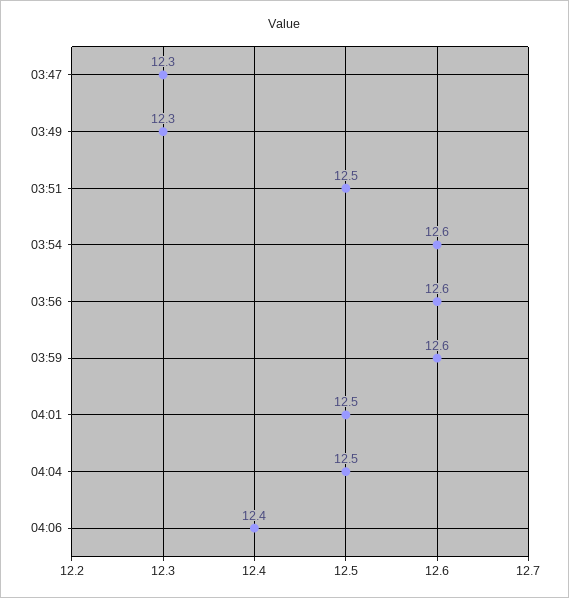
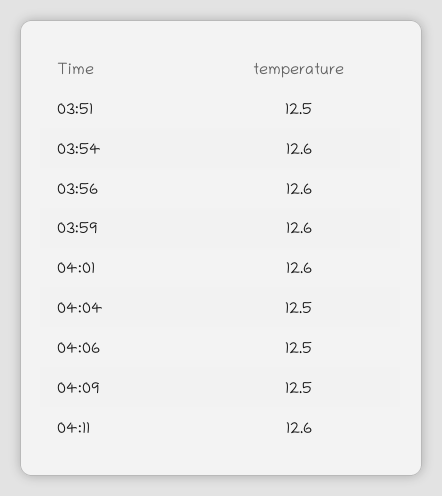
03:47: 12.3 -> none
03:49: 12.3 -> none
04:01: 12.5 -> 12.6
04:06: 12.4 -> 12.5
04:09: none -> 12.5
04:11: none -> 12.6

